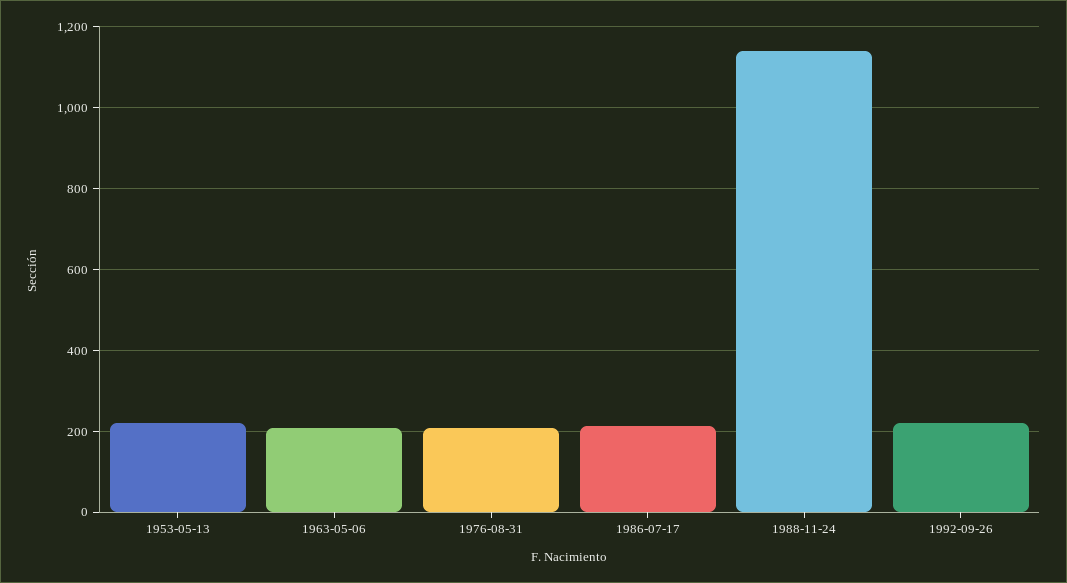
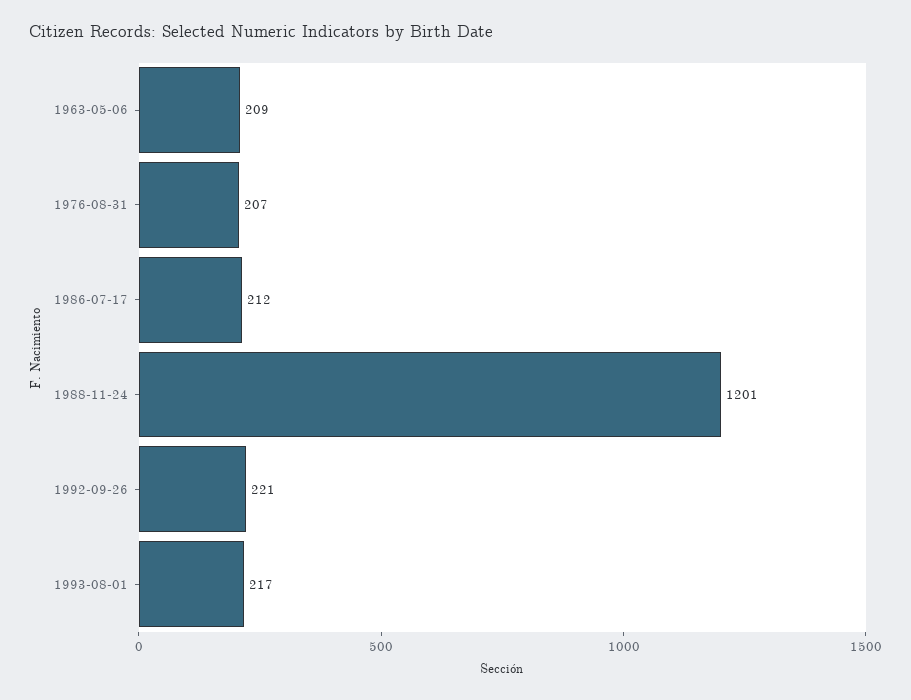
1953-05-13: 220 -> none
1988-11-24: 1140 -> 1201
1993-08-01: none -> 217

